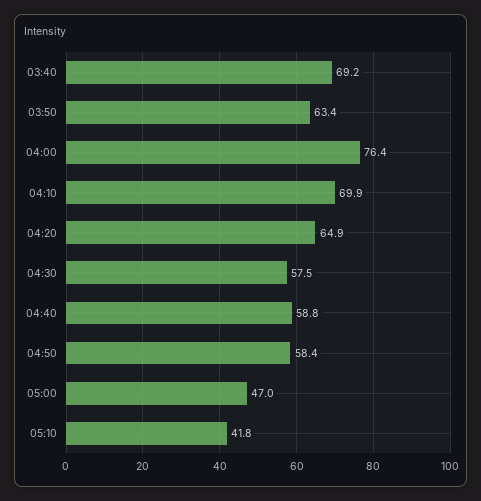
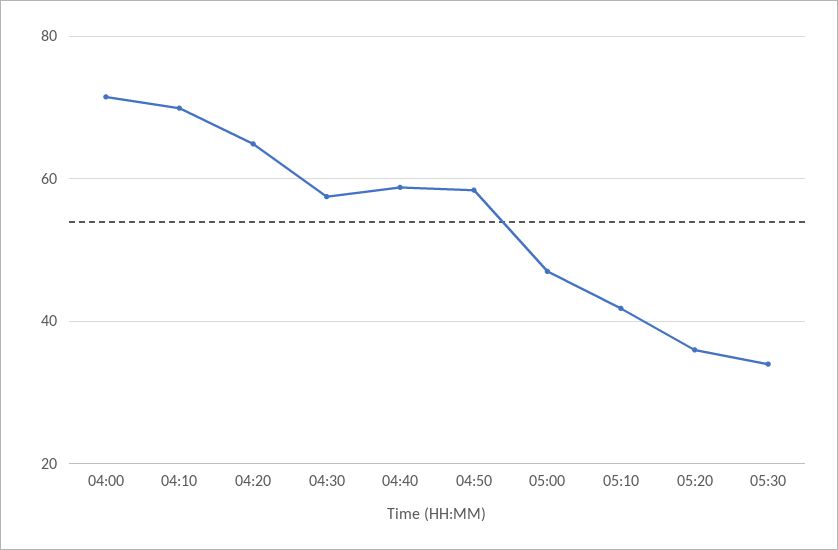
03:40: 69.2 -> none
03:50: 63.4 -> none
04:00: 76.4 -> 72
05:20: none -> 36
05:30: none -> 34

